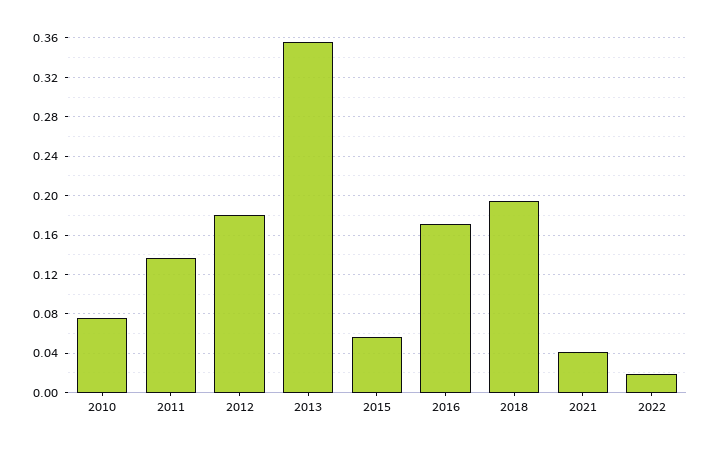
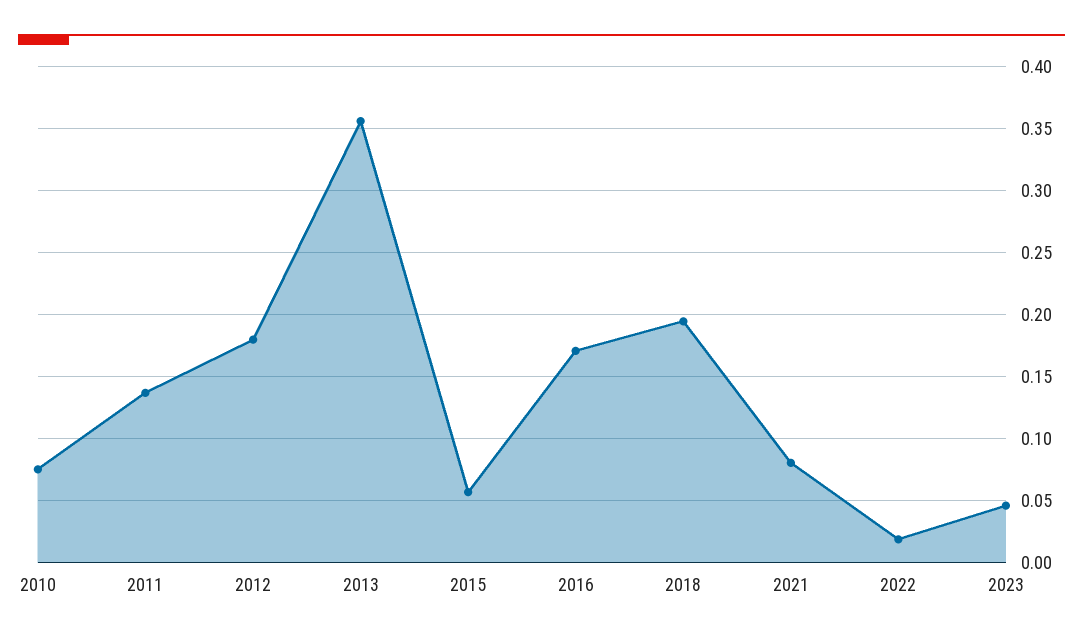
2021: 0.04 -> 0.08
2023: none -> 0.045

